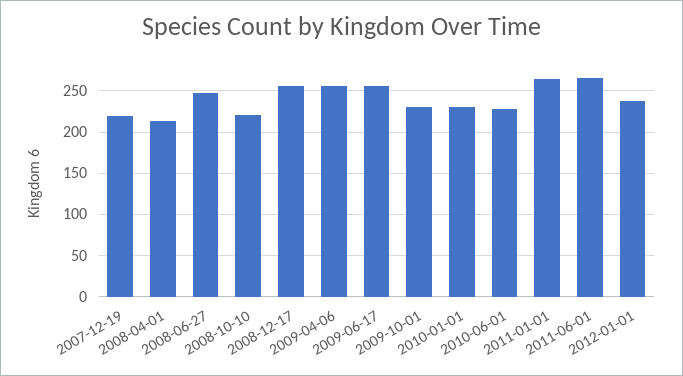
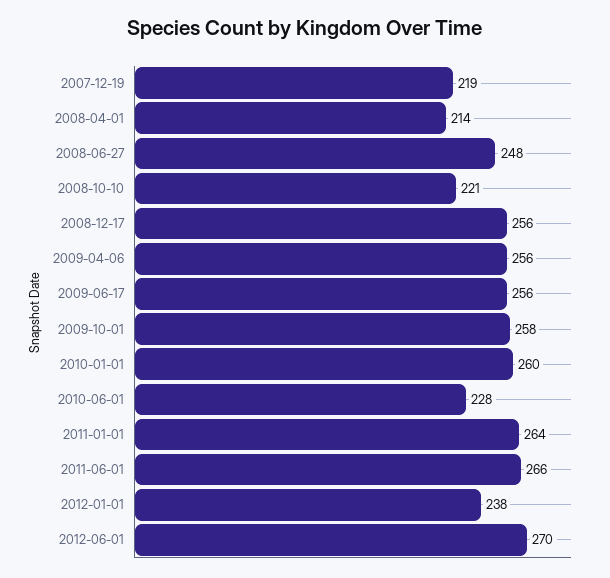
2009-10-01: 230 -> 258
2010-01-01: 230 -> 260
2012-06-01: none -> 270

